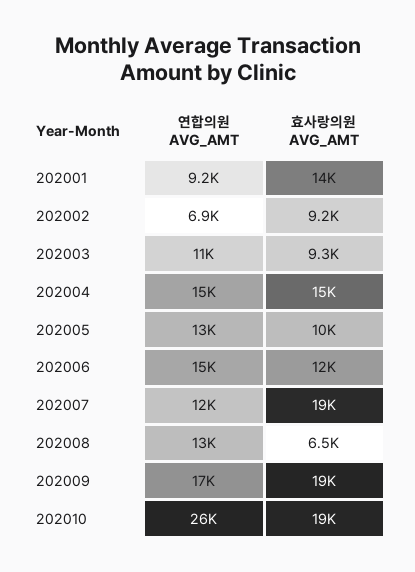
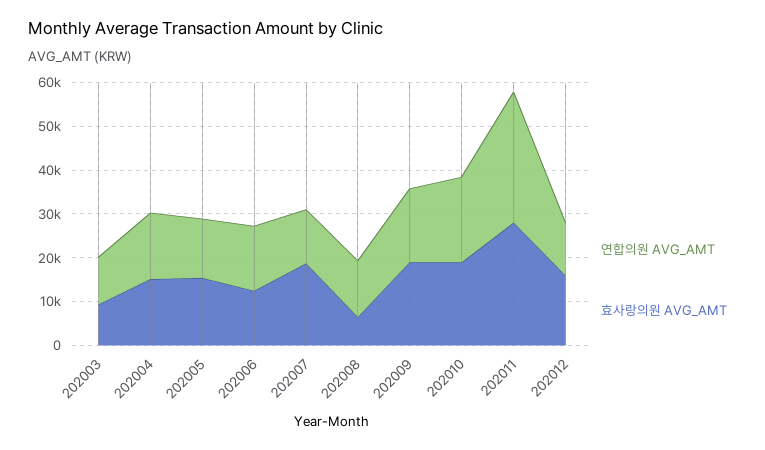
연합의원 AVG_AMT, 202001: 9200 -> none
효사랑의원 AVG_AMT, 202001: 14000 -> none
연합의원 AVG_AMT, 202002: 6900 -> none
효사랑의원 AVG_AMT, 202002: 9200 -> none
효사랑의원 AVG_AMT, 202005: 10000 -> 16000
연합의원 AVG_AMT, 202010: 26000 -> 20000
연합의원 AVG_AMT, 202011: none -> 30000
효사랑의원 AVG_AMT, 202011: none -> 28000
연합의원 AVG_AMT, 202012: none -> 12000
효사랑의원 AVG_AMT, 202012: none -> 16000

